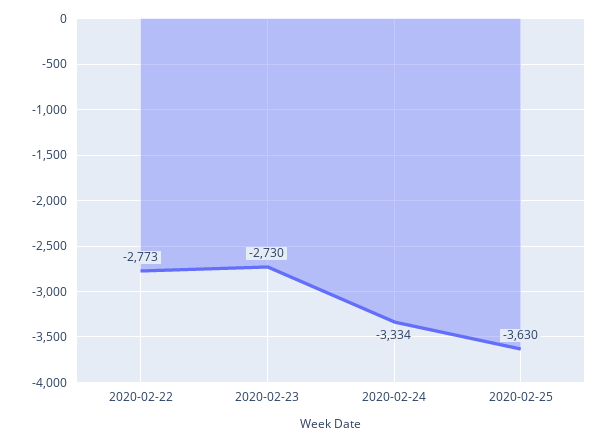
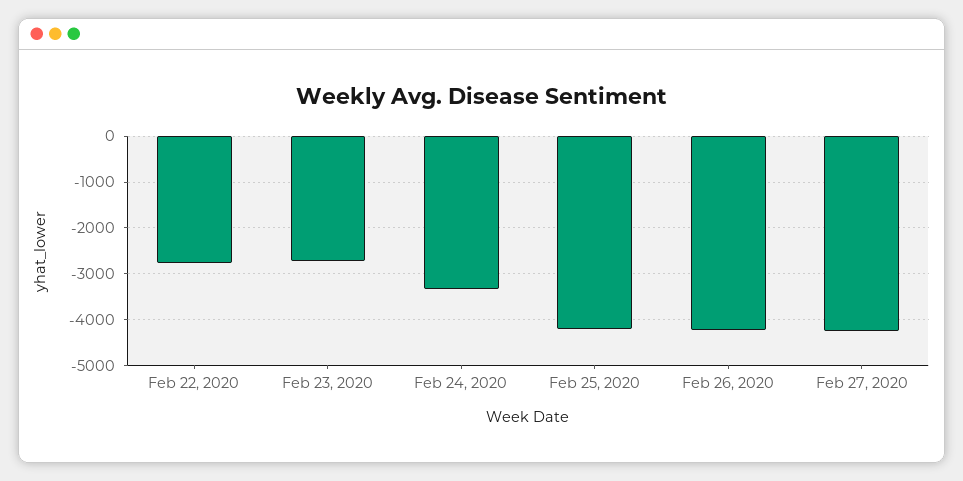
2020-02-25: -3630 -> -4200
Feb 26, 2020: none -> -4200
Feb 27, 2020: none -> -4200

